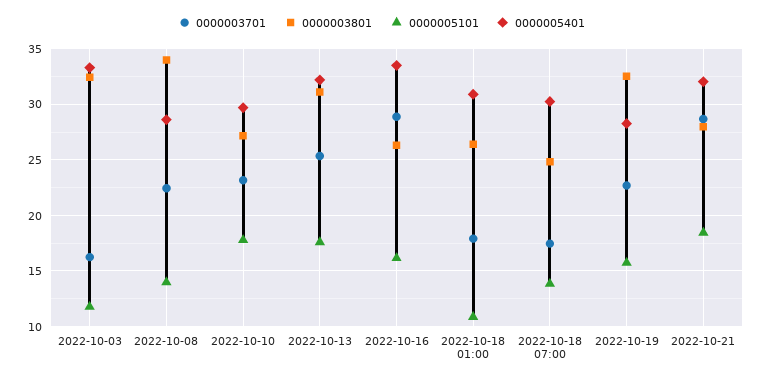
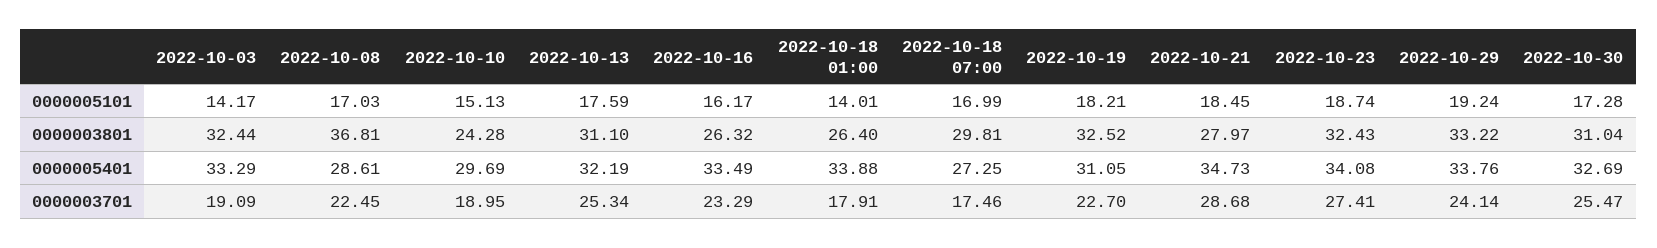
0000003701, 2022-10-03: 16 -> 19.09
0000005101, 2022-10-03: 12 -> 14.17
0000003801, 2022-10-08: 34 -> 36.81
0000005101, 2022-10-08: 14 -> 17.03
0000003701, 2022-10-10: 23 -> 18.95
0000003801, 2022-10-10: 27 -> 24.28
0000005101, 2022-10-10: 18 -> 15.13
0000003701, 2022-10-16: 29 -> 23.29
0000005101, 2022-10-18 01:00: 11 -> 14.01
0000005401, 2022-10-18 01:00: 31 -> 33.88
0000003801, 2022-10-18 07:00: 25 -> 29.81
0000005101, 2022-10-18 07:00: 14 -> 16.99
0000005401, 2022-10-18 07:00: 30 -> 27.25
0000005101, 2022-10-19: 16 -> 18.21
0000005401, 2022-10-19: 28 -> 31.05
0000005401, 2022-10-21: 32 -> 34.73
0000005101, 2022-10-23: none -> 18.74
0000005101, 2022-10-29: none -> 19.24
0000005101, 2022-10-30: none -> 17.28
0000003801, 2022-10-23: none -> 32.43
0000003801, 2022-10-29: none -> 33.22
0000003801, 2022-10-30: none -> 31.04
0000005401, 2022-10-23: none -> 34.08
0000005401, 2022-10-29: none -> 33.76
0000005401, 2022-10-30: none -> 32.69
0000003701, 2022-10-23: none -> 27.41
0000003701, 2022-10-29: none -> 24.14
0000003701, 2022-10-30: none -> 25.47

